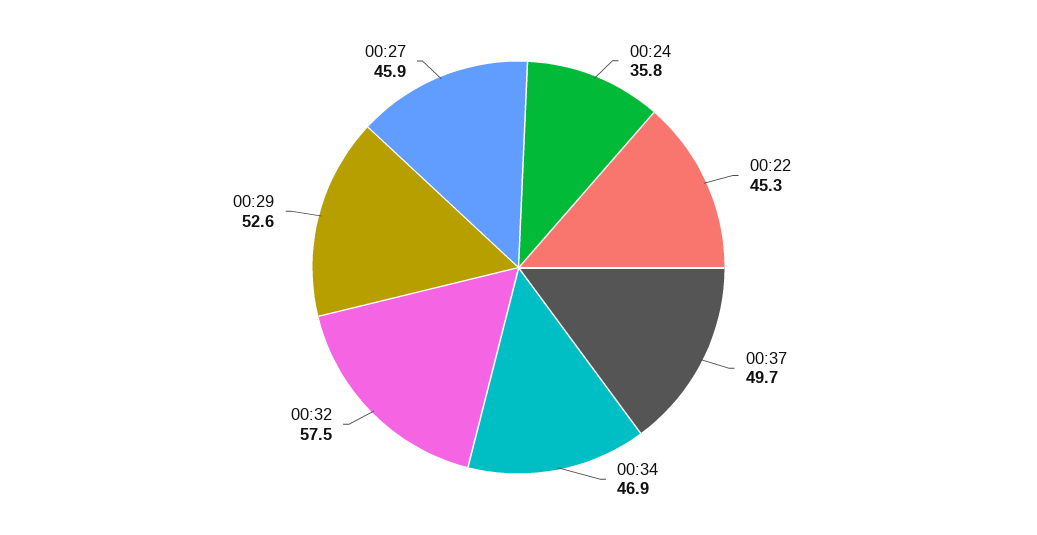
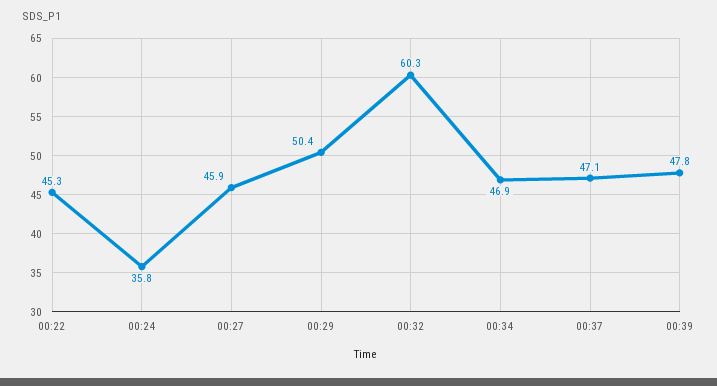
00:37: 49.7 -> 47.1
00:32: 57.5 -> 60.3
00:29: 52.6 -> 50.4
00:39: none -> 47.8

